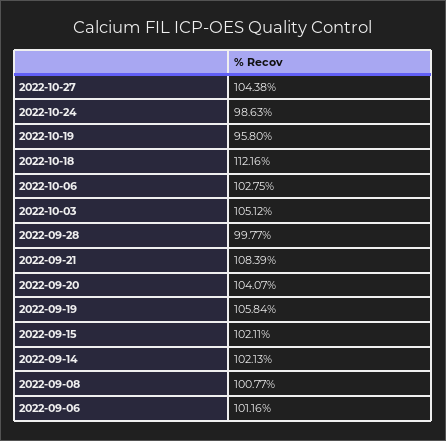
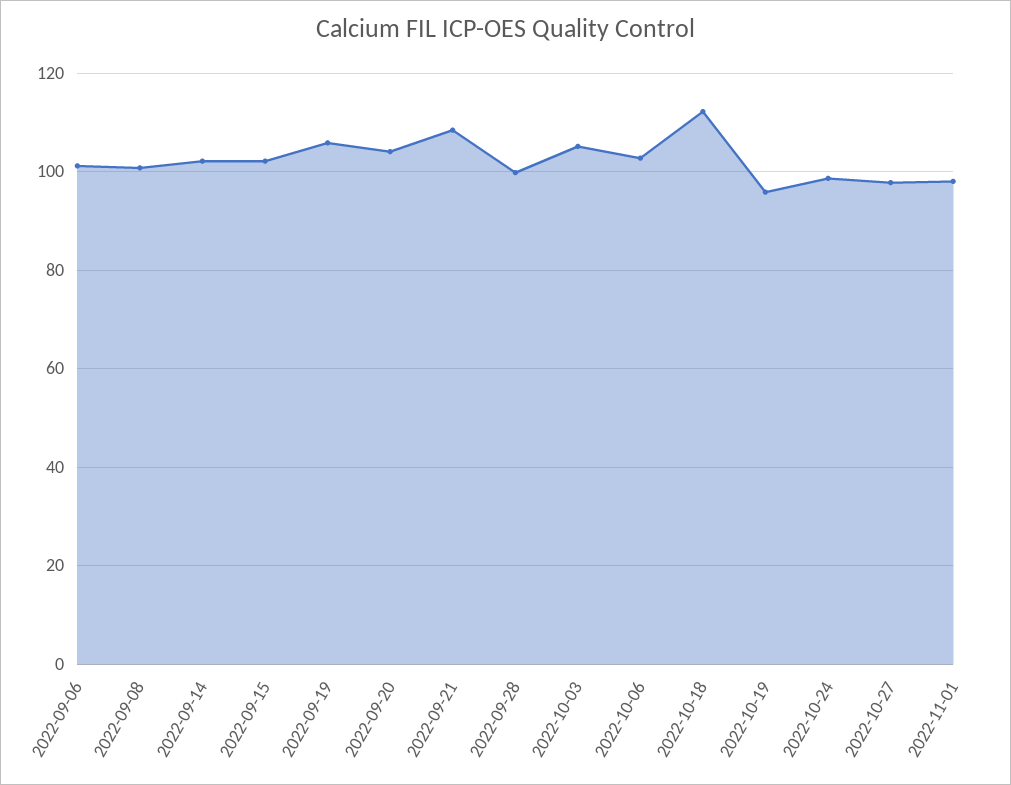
2022-10-27: 104.38 -> 98
2022-11-01: none -> 98

